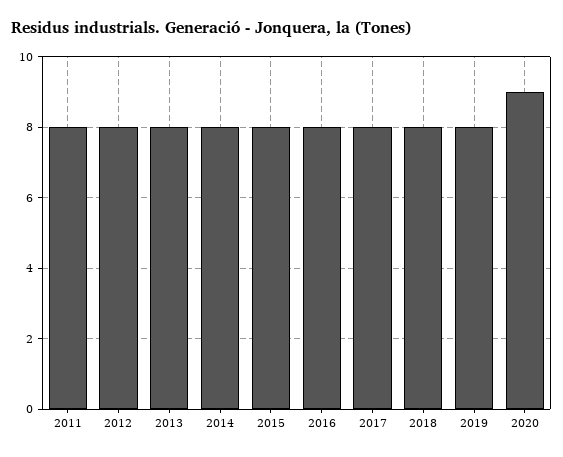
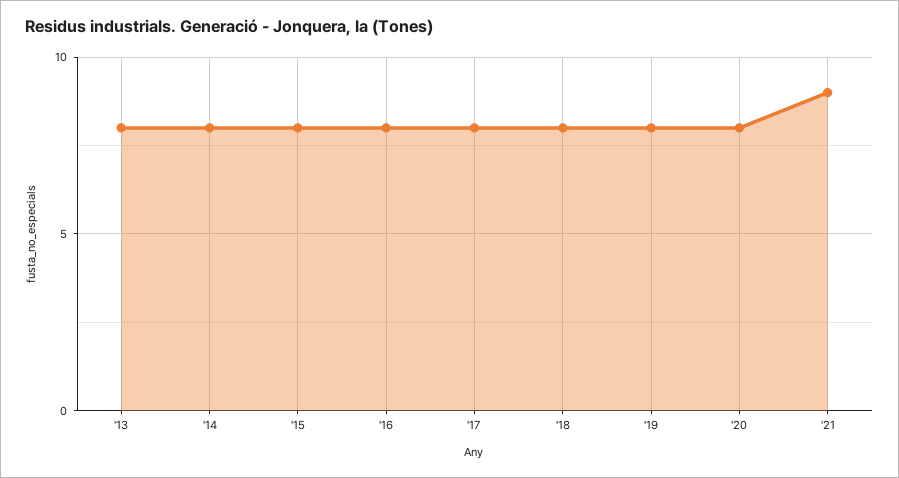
2011: 8 -> none
2012: 8 -> none
2020: 9 -> 8
'21: none -> 9

